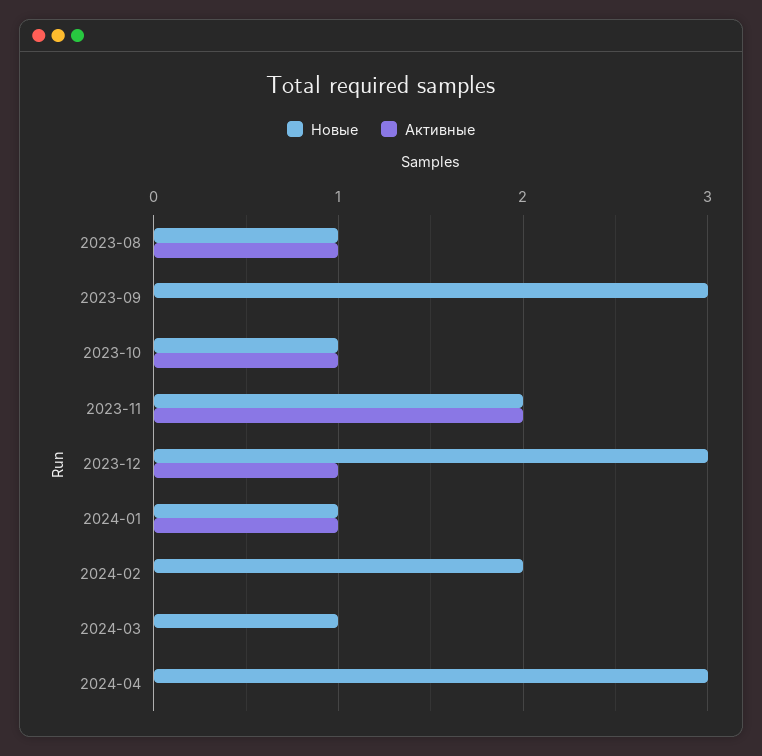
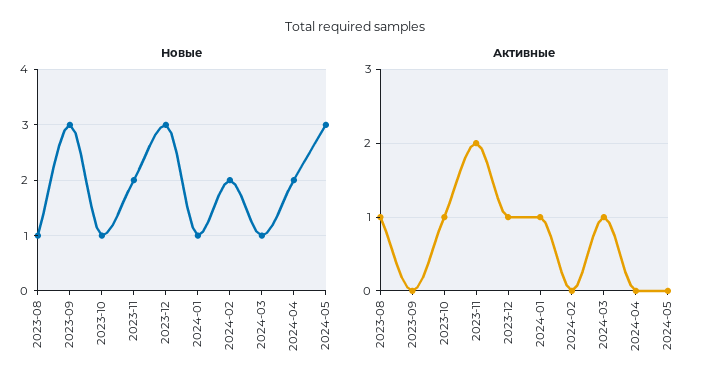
Активные, 2024-03: 0 -> 1
Новые, 2024-04: 3 -> 2
Новые, 2024-05: none -> 3
Активные, 2024-05: none -> 0

